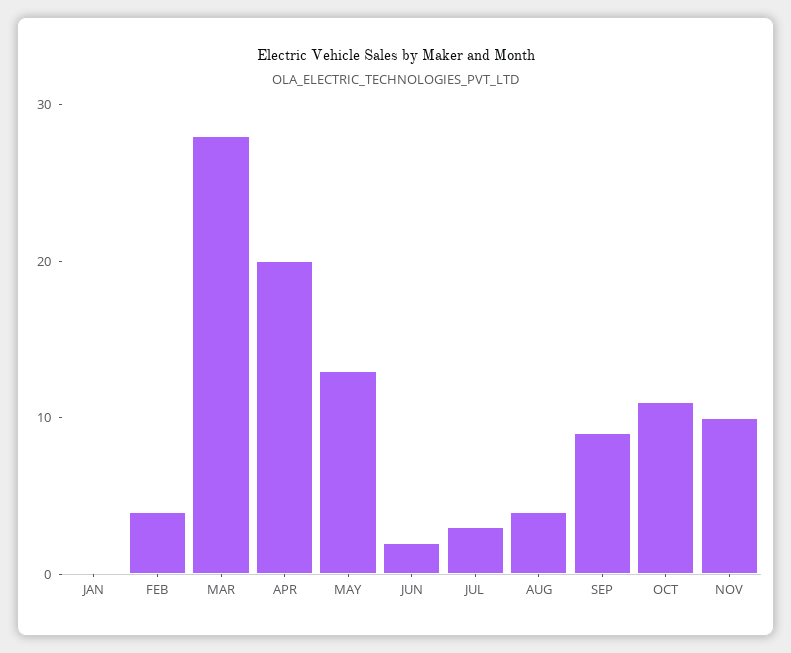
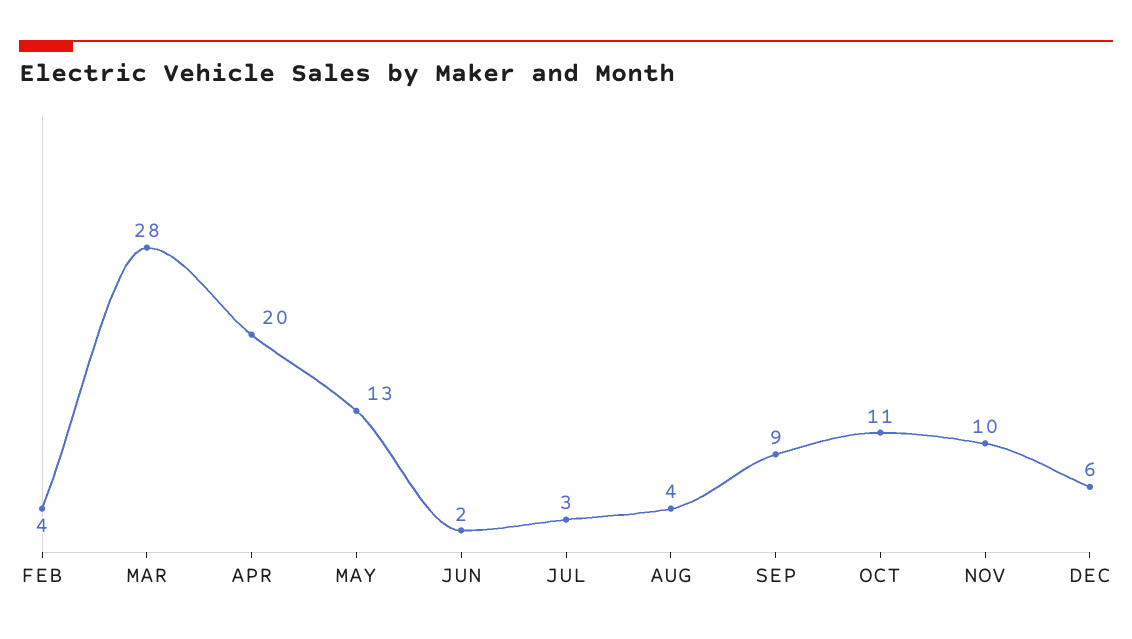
JAN: 0 -> none
DEC: none -> 6

